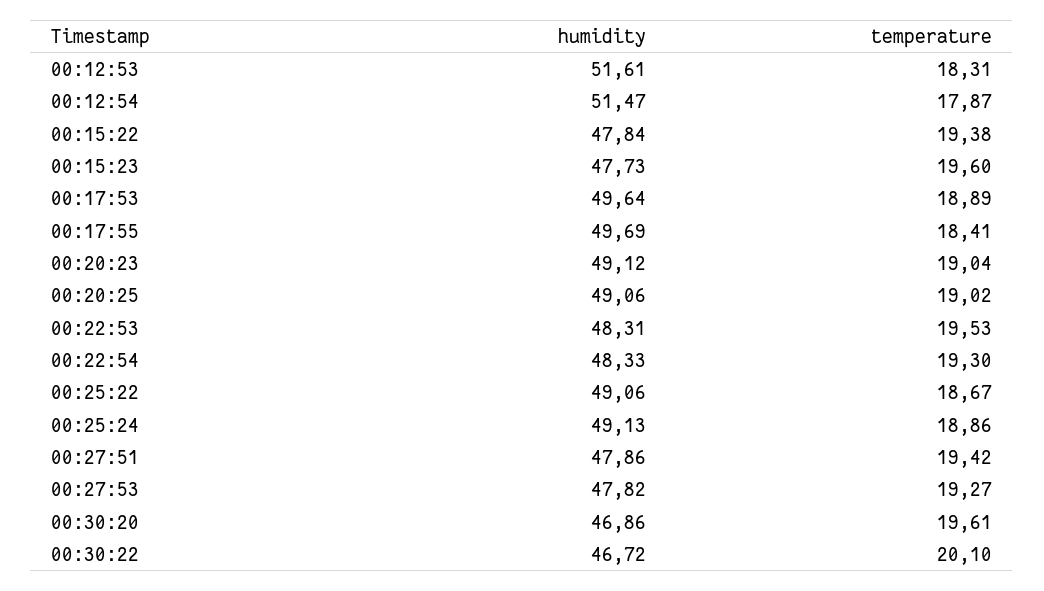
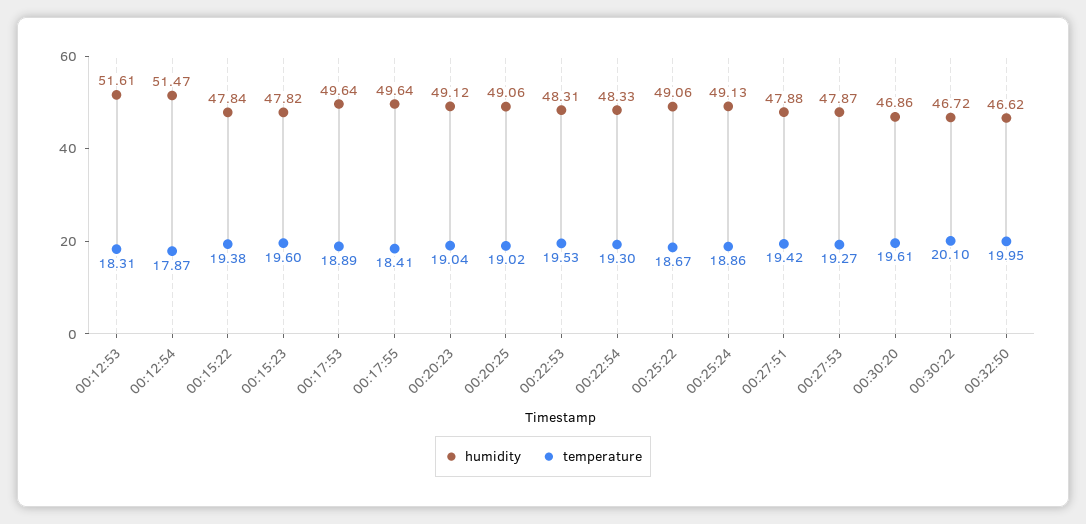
humidity, 00:15:23: 47.73 -> 47.82
humidity, 00:17:55: 49.69 -> 49.64
humidity, 00:27:51: 47.86 -> 47.88
humidity, 00:27:53: 47.82 -> 47.87
humidity, 00:32:50: none -> 46.62
temperature, 00:32:50: none -> 19.95

